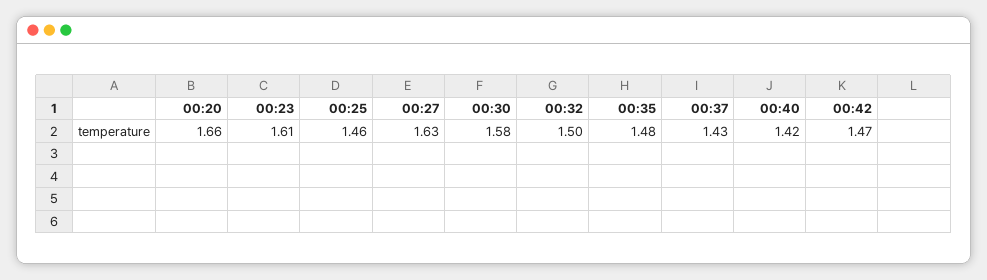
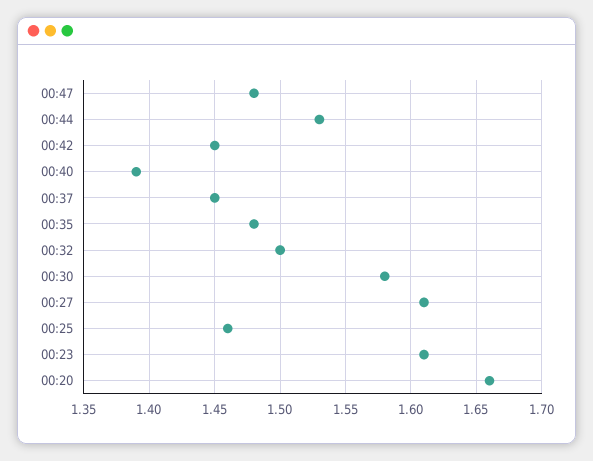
00:27: 1.63 -> 1.61
00:37: 1.43 -> 1.45
00:40: 1.42 -> 1.39
00:42: 1.47 -> 1.45
00:47: none -> 1.48
00:44: none -> 1.53

